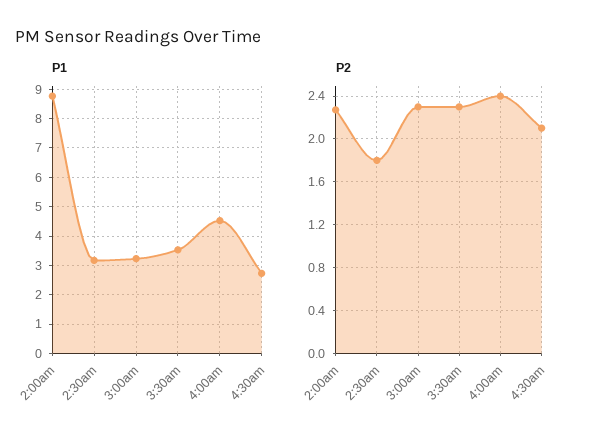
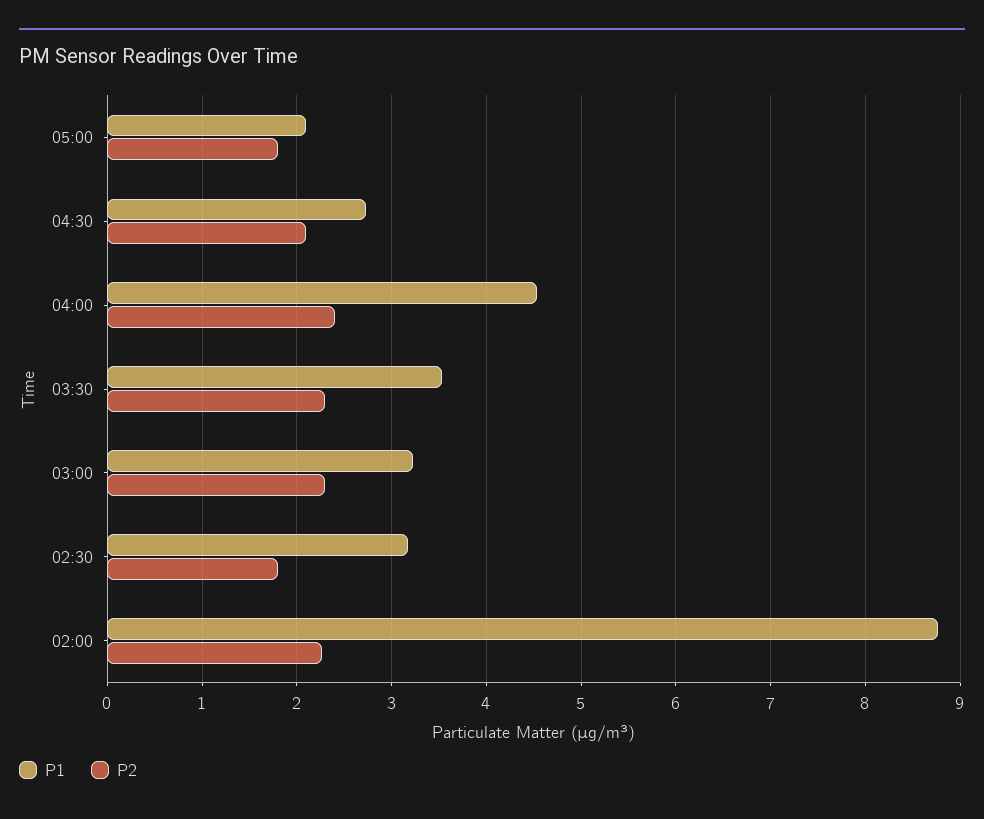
P1, 05:00: none -> 2.1
P2, 05:00: none -> 1.8

